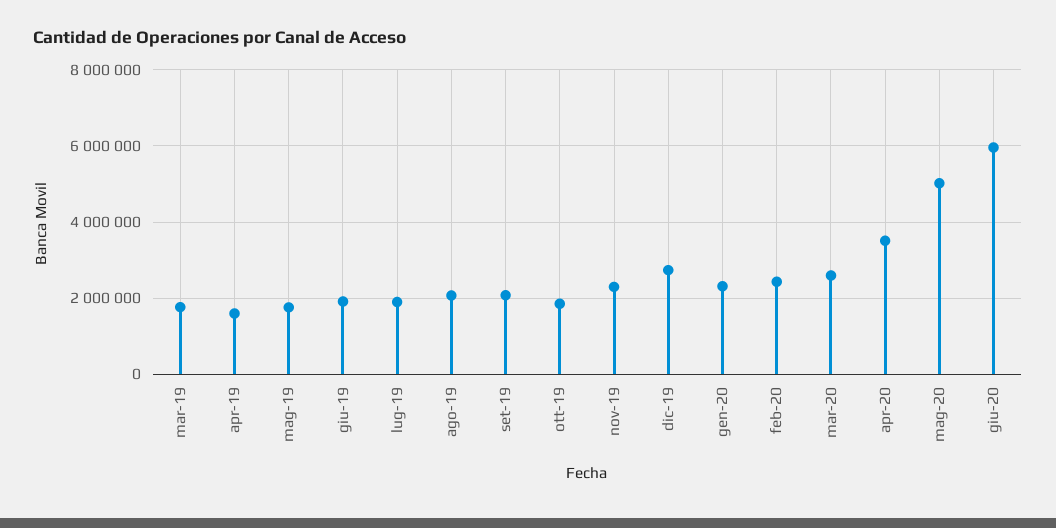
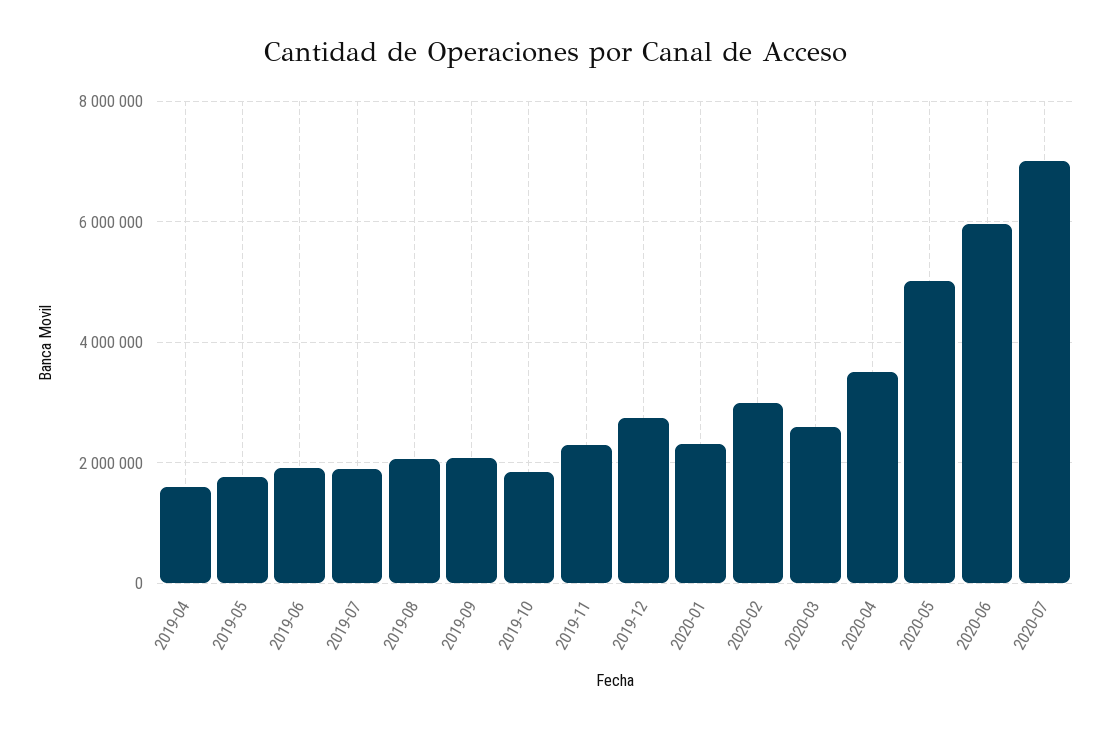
mar-19: 1800000 -> none
feb-20: 2400000 -> 3000000
2020-07: none -> 7000000

